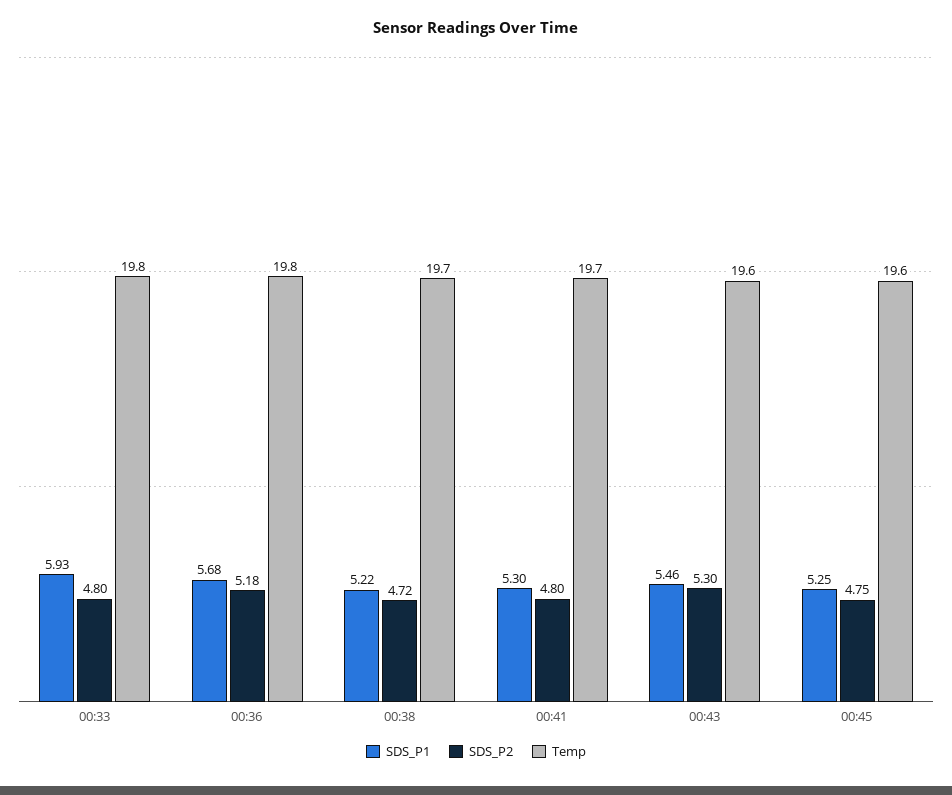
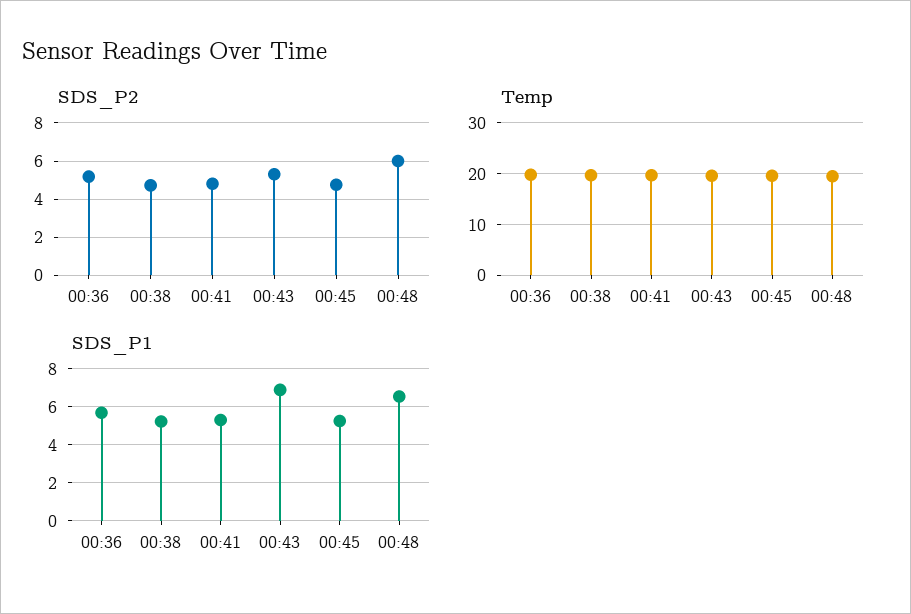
SDS_P1, 00:33: 5.93 -> none
SDS_P2, 00:33: 4.8 -> none
Temp, 00:33: 19.8 -> none
SDS_P1, 00:43: 5.46 -> 7
SDS_P2, 00:48: none -> 6
Temp, 00:48: none -> 20
SDS_P1, 00:48: none -> 6.5

